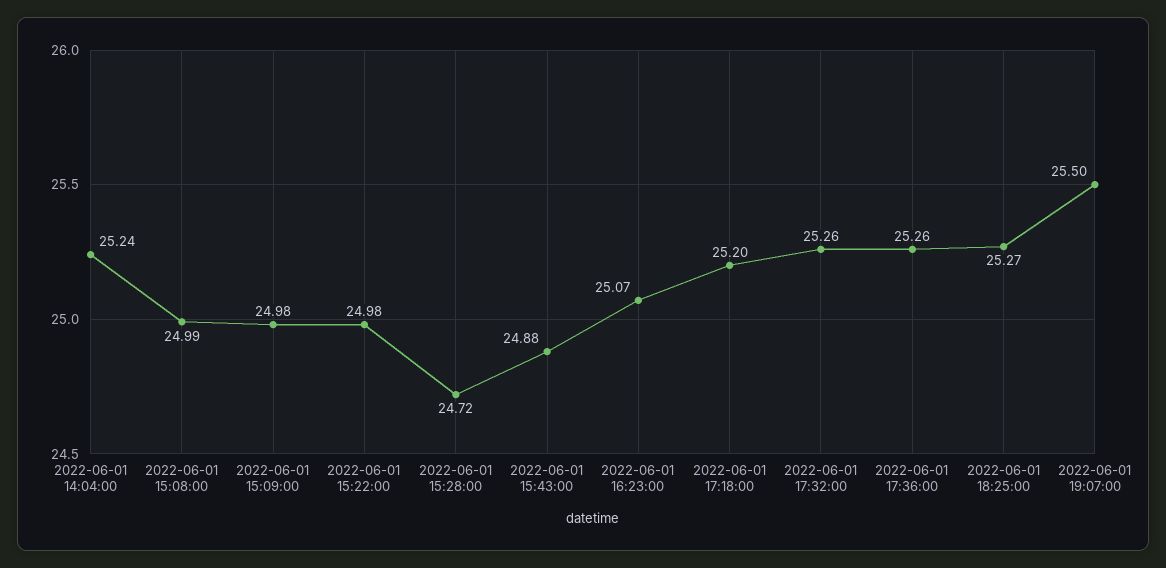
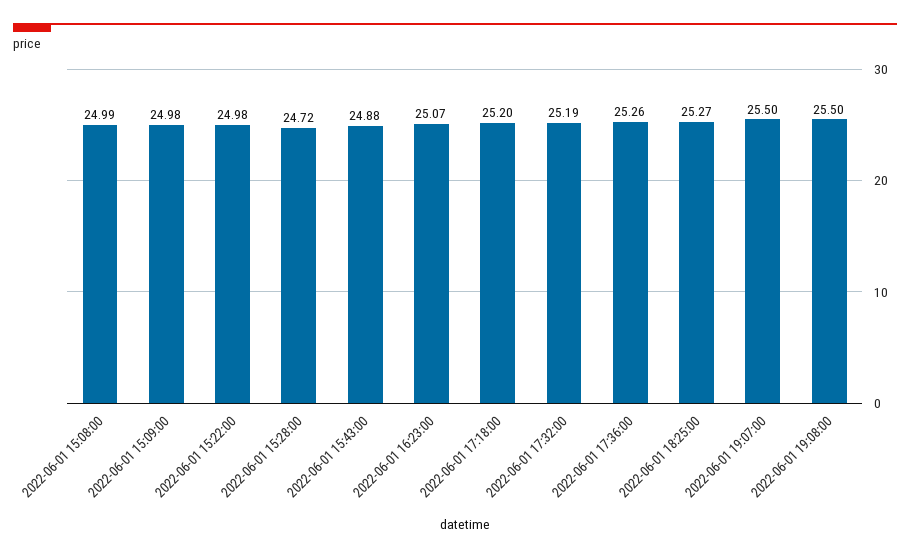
2022-06-01 14:04:00: 25.24 -> none
2022-06-01 17:32:00: 25.26 -> 25.19
2022-06-01 19:08:00: none -> 25.5

